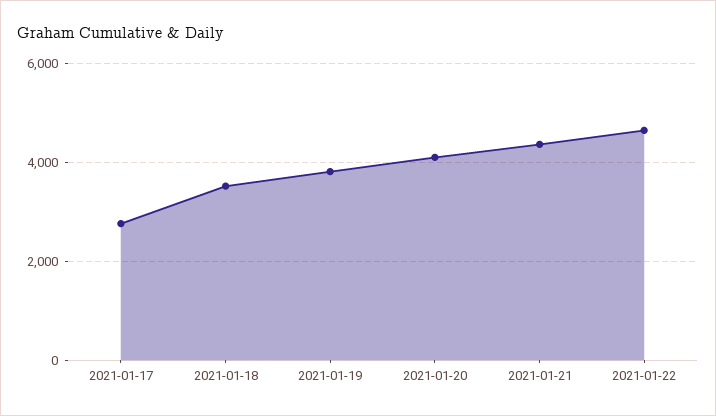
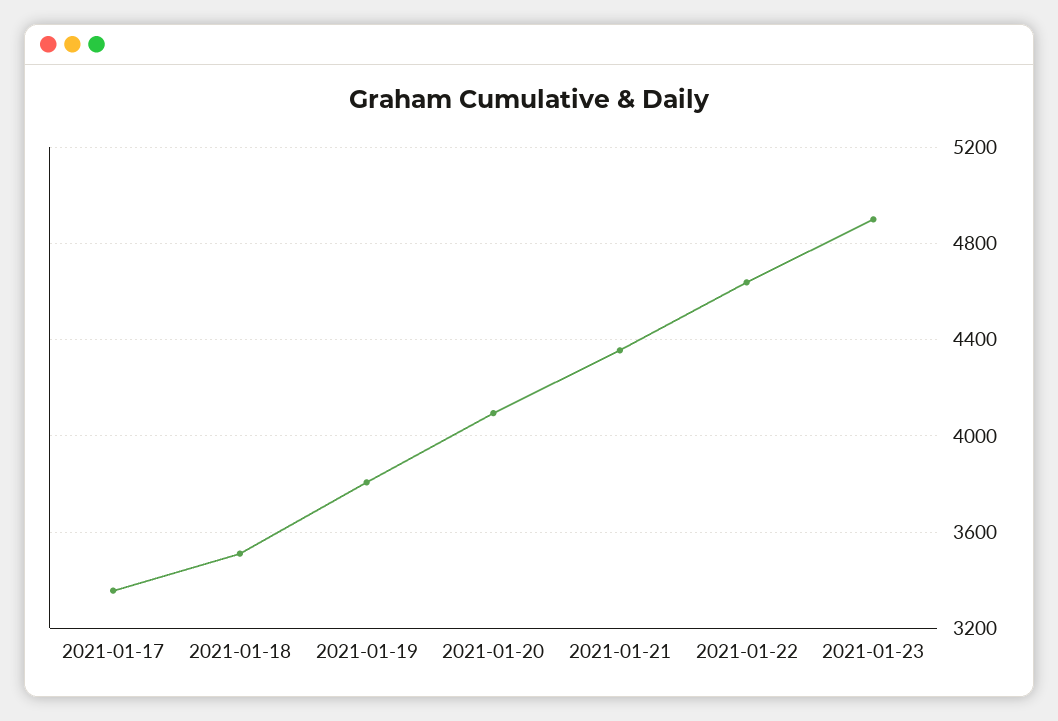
2021-01-17: 2800 -> 3350
2021-01-23: none -> 4900

